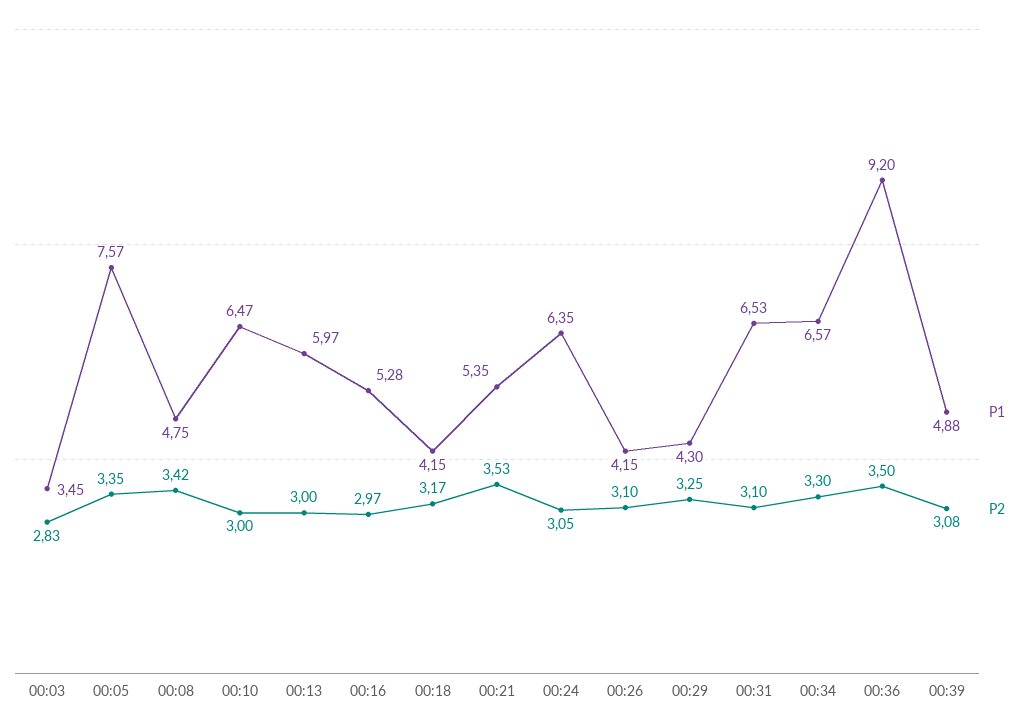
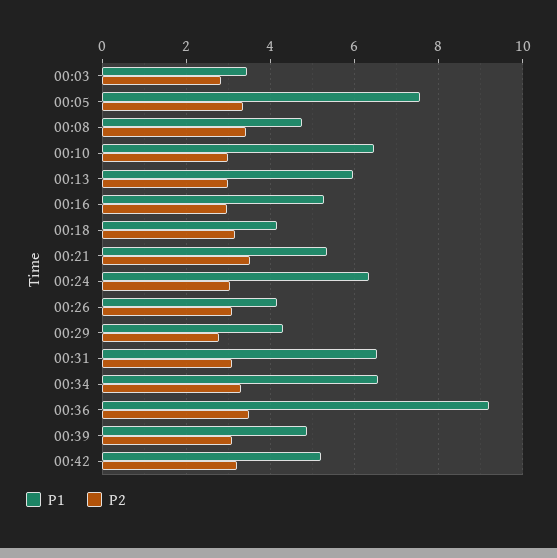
P2, 00:29: 3.25 -> 2.8
P1, 00:42: none -> 5.2
P2, 00:42: none -> 3.2

